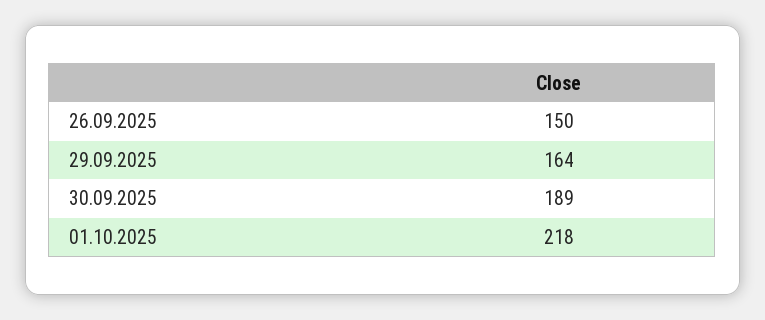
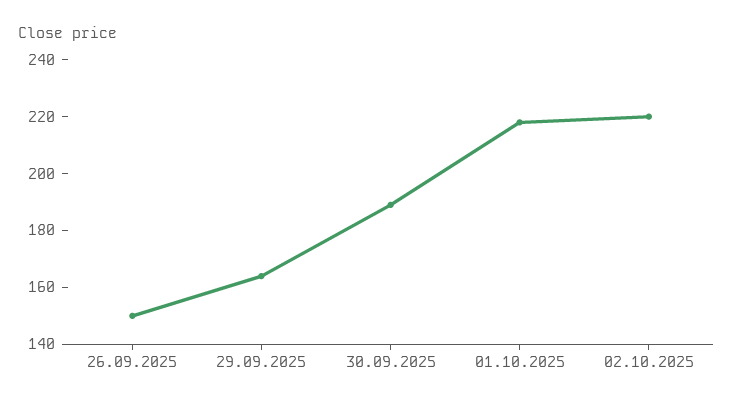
02.10.2025: none -> 220

